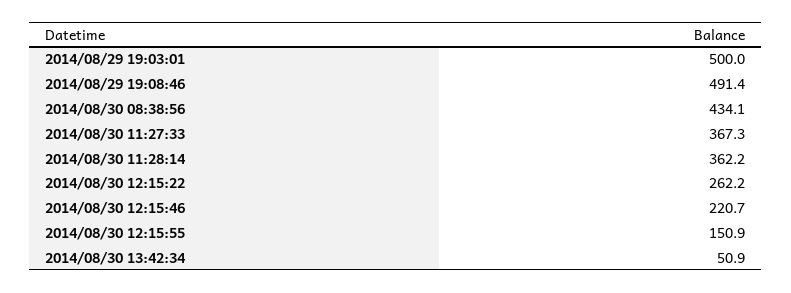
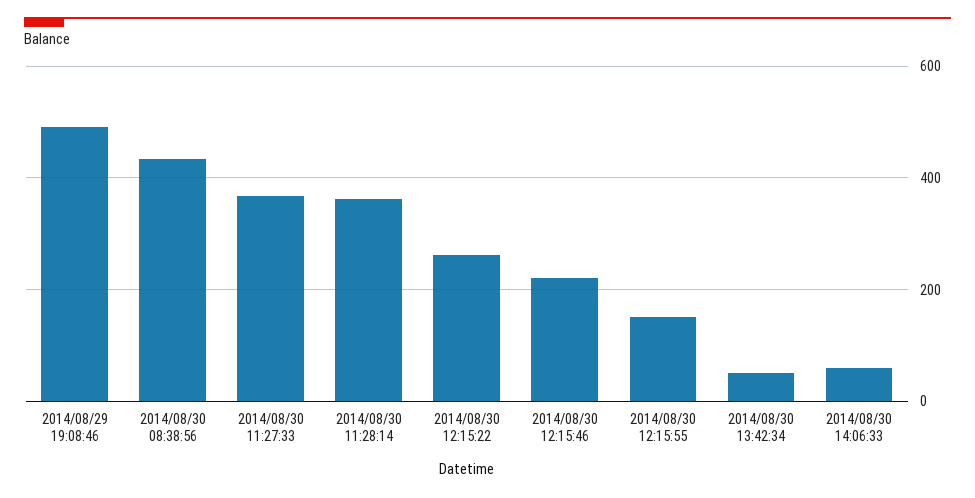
2014/08/29 19:03:01: 500 -> none
2014/08/30 14:06:33: none -> 60

